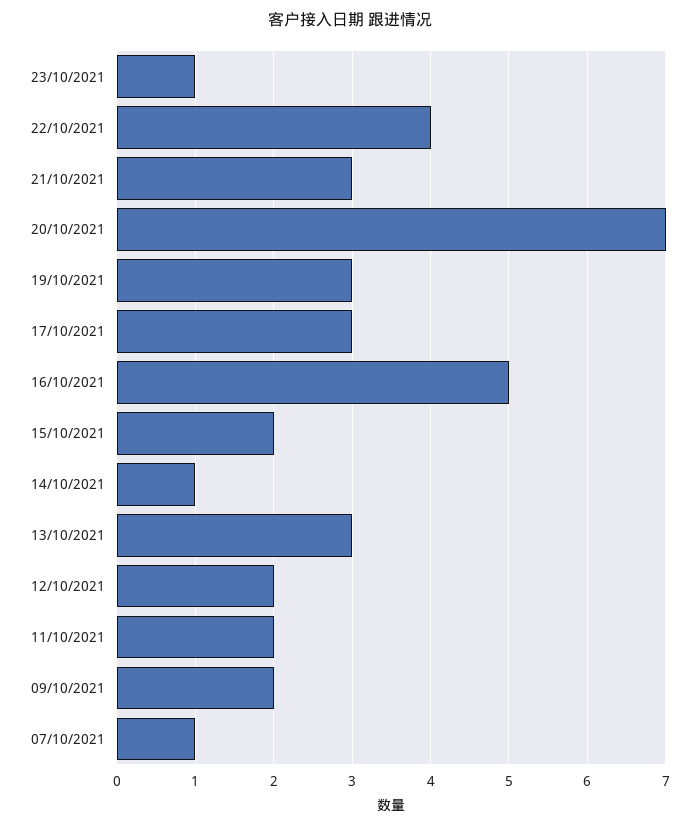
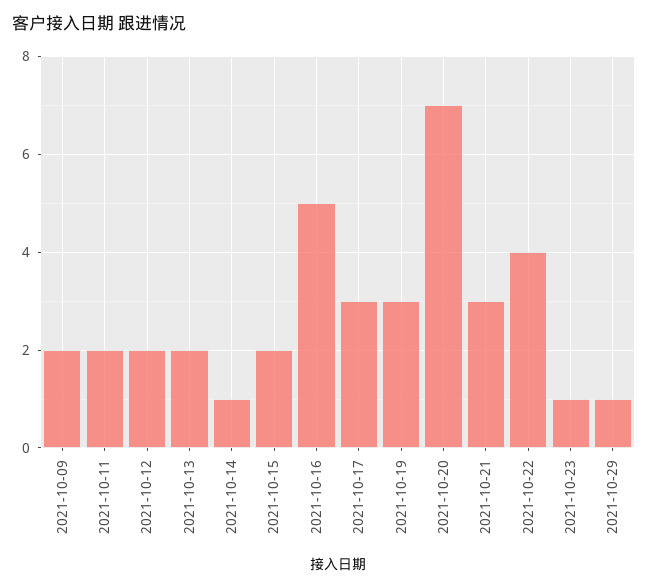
13/10/2021: 3 -> 2
07/10/2021: 1 -> none
2021-10-29: none -> 1

